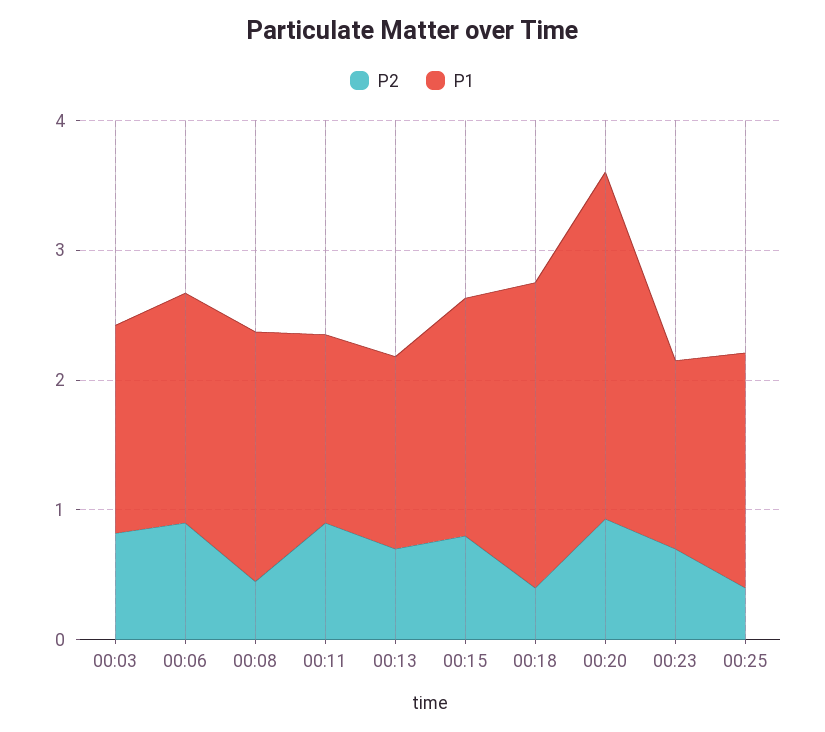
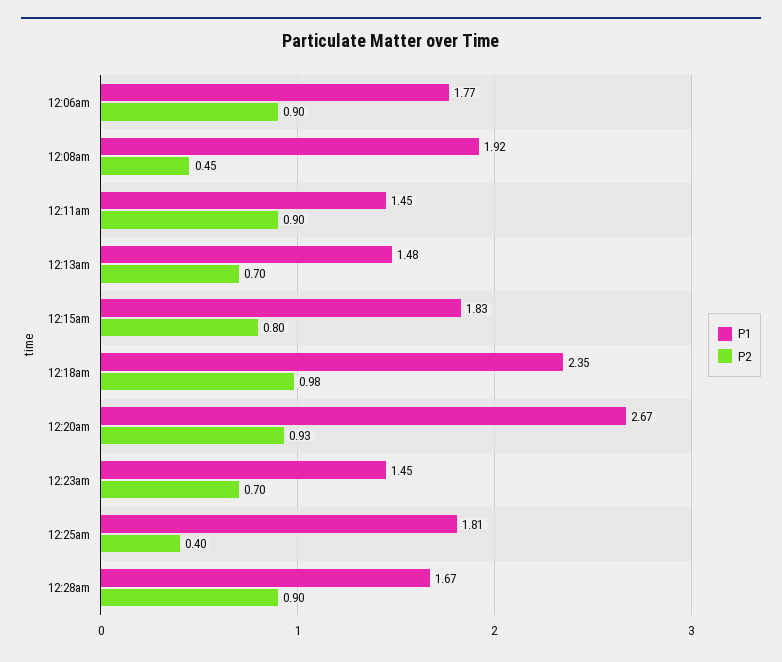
P2, 00:03: 0.8 -> none
P1, 00:03: 1.6 -> none
P2, 00:18: 0.4 -> 0.98
P1, 12:28am: none -> 1.67
P2, 12:28am: none -> 0.9

